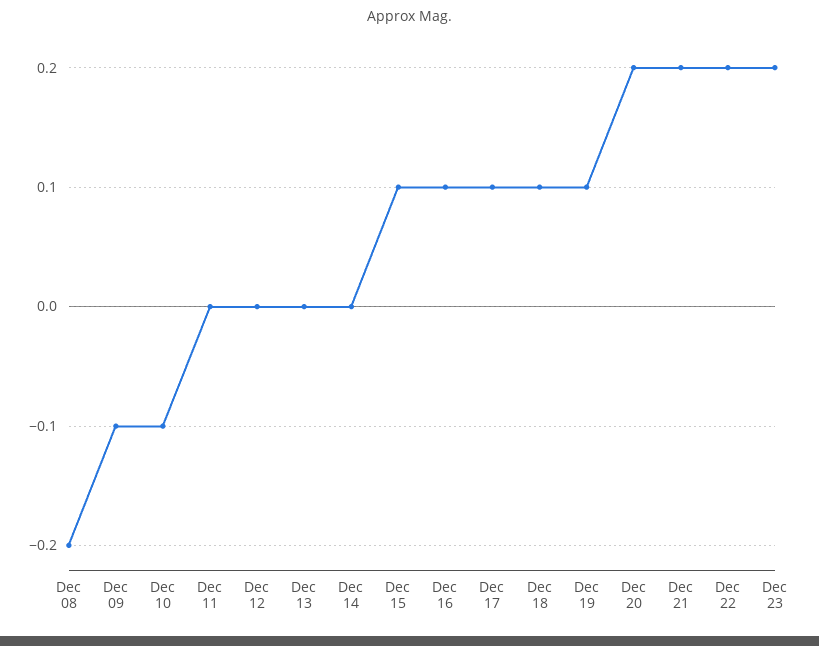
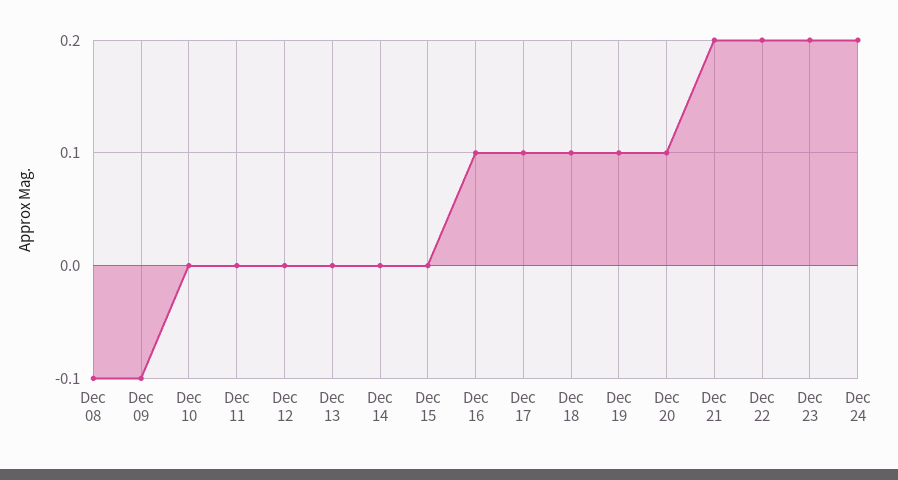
Dec 08: -0.2 -> -0.1
Dec 10: -0.1 -> 0
Dec 15: 0.1 -> 0
Dec 20: 0.2 -> 0.1
Dec 24: none -> 0.2

